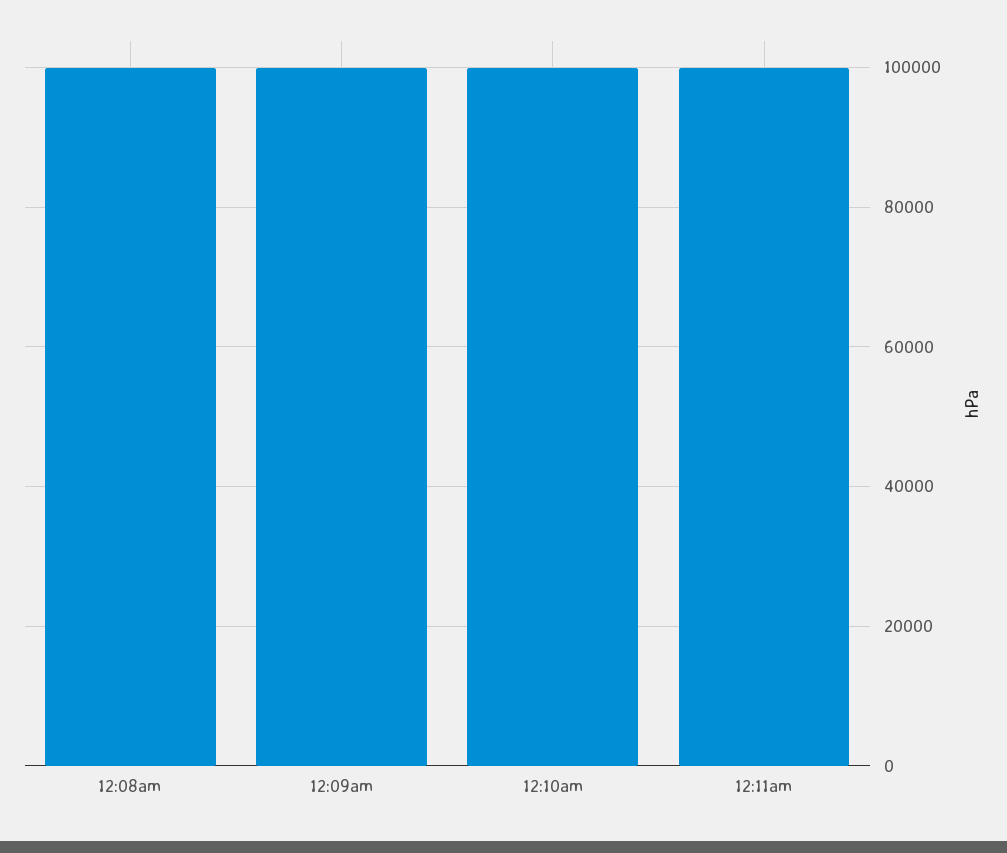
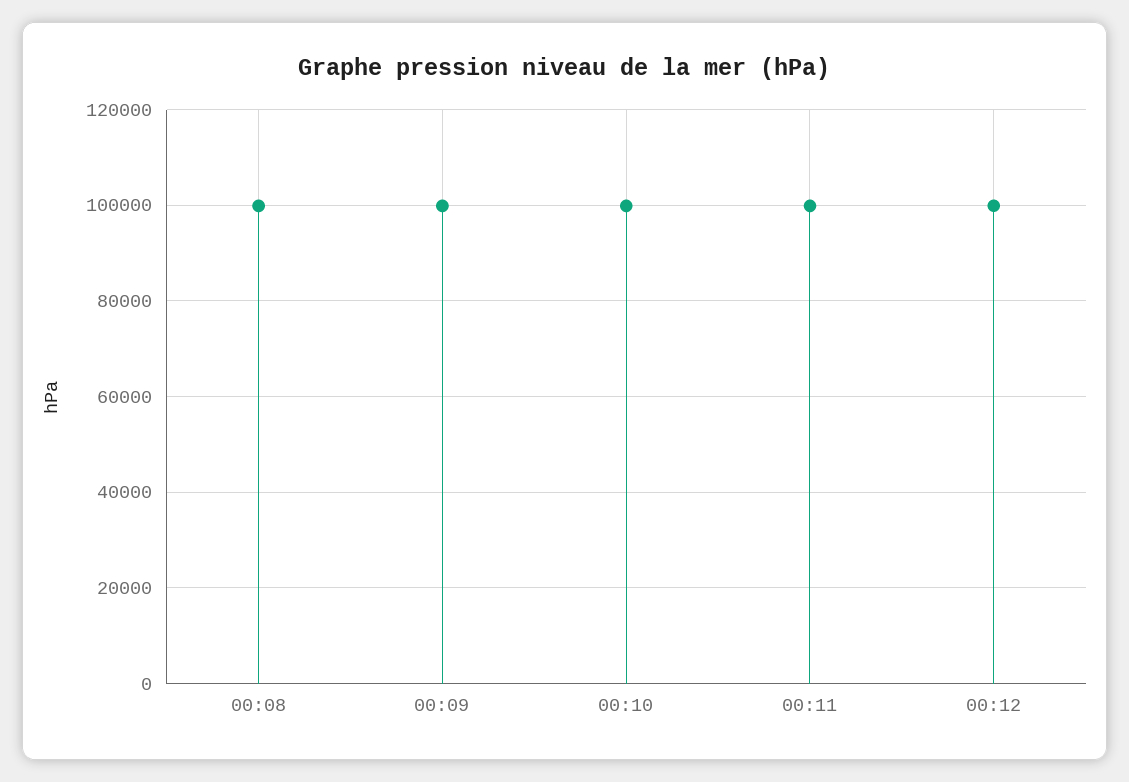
00:12: none -> 100000

